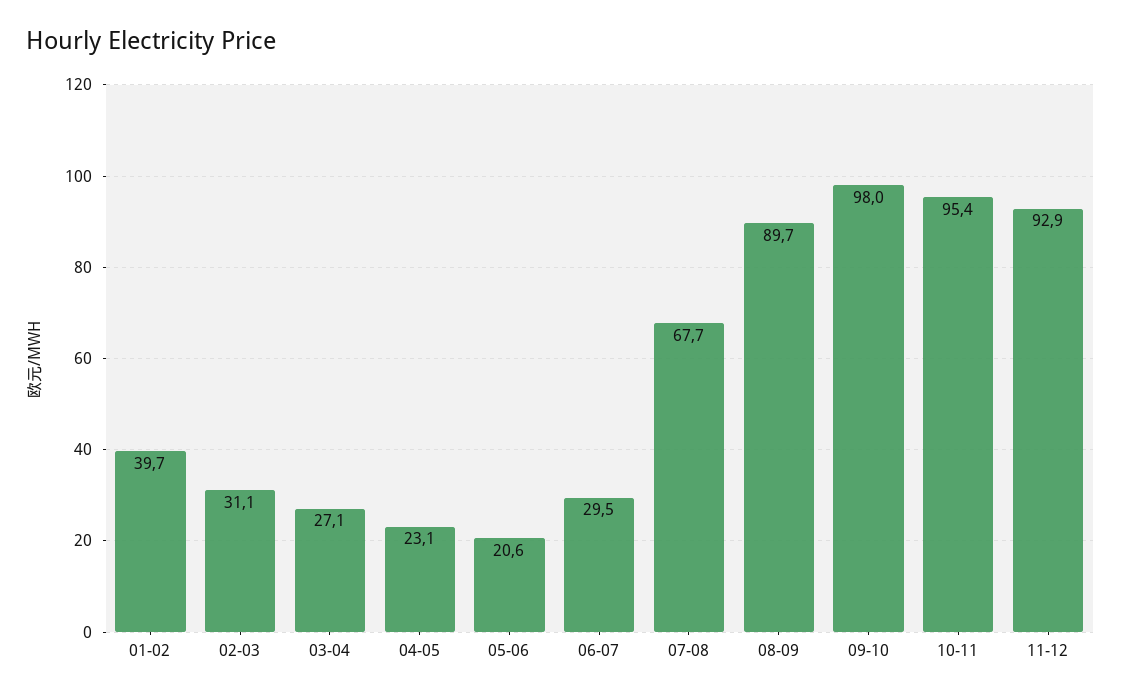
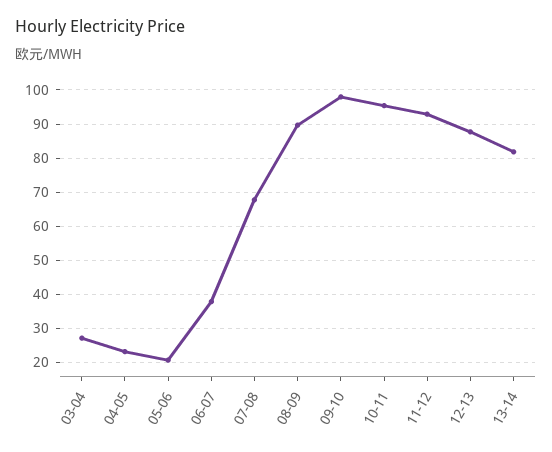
01-02: 39.7 -> none
02-03: 31.1 -> none
06-07: 29.5 -> 38
12-13: none -> 88
13-14: none -> 82

